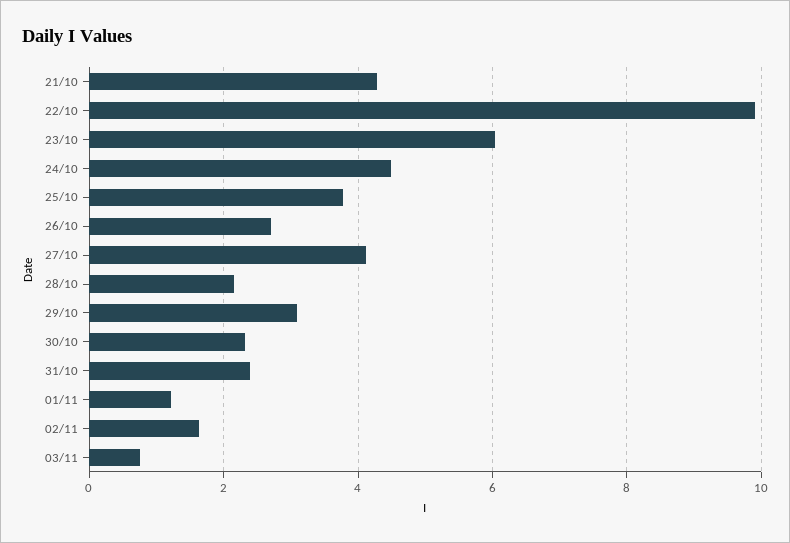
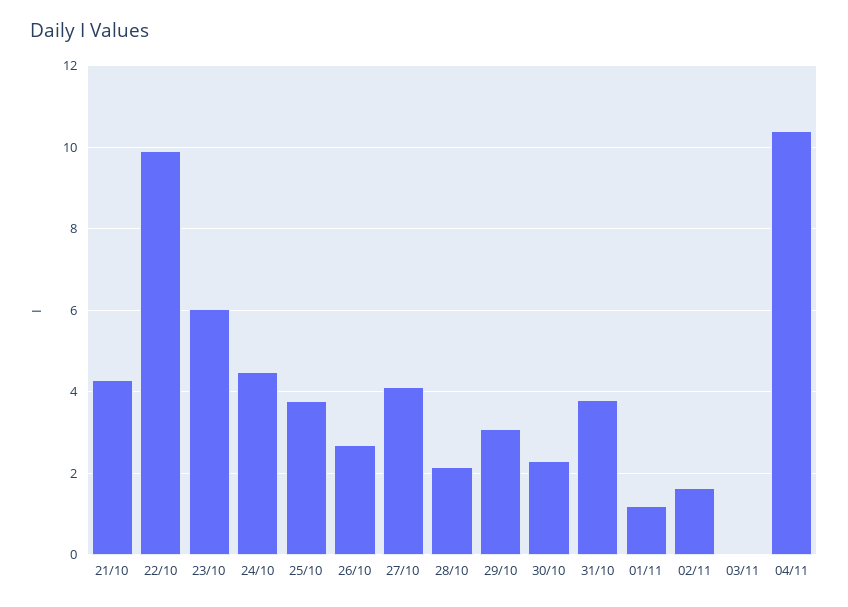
31/10: 2.4 -> 3.8
03/11: 0.8 -> 0
04/11: none -> 10.4

